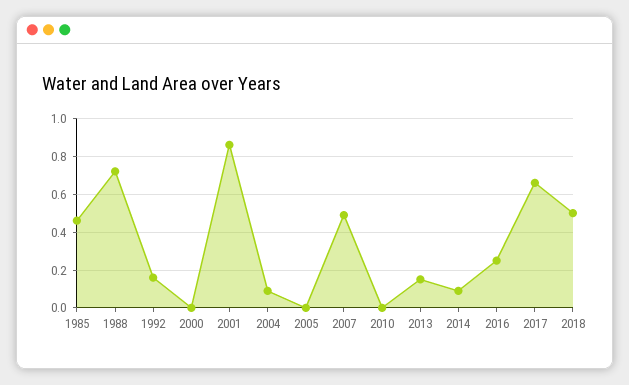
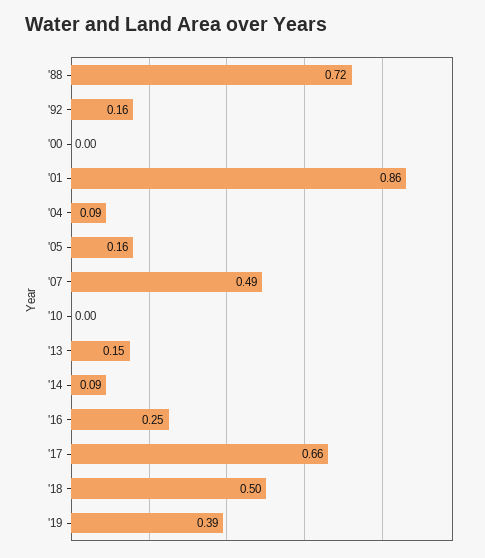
1985: 0.45 -> none
2005: 0 -> 0.16
'19: none -> 0.39

